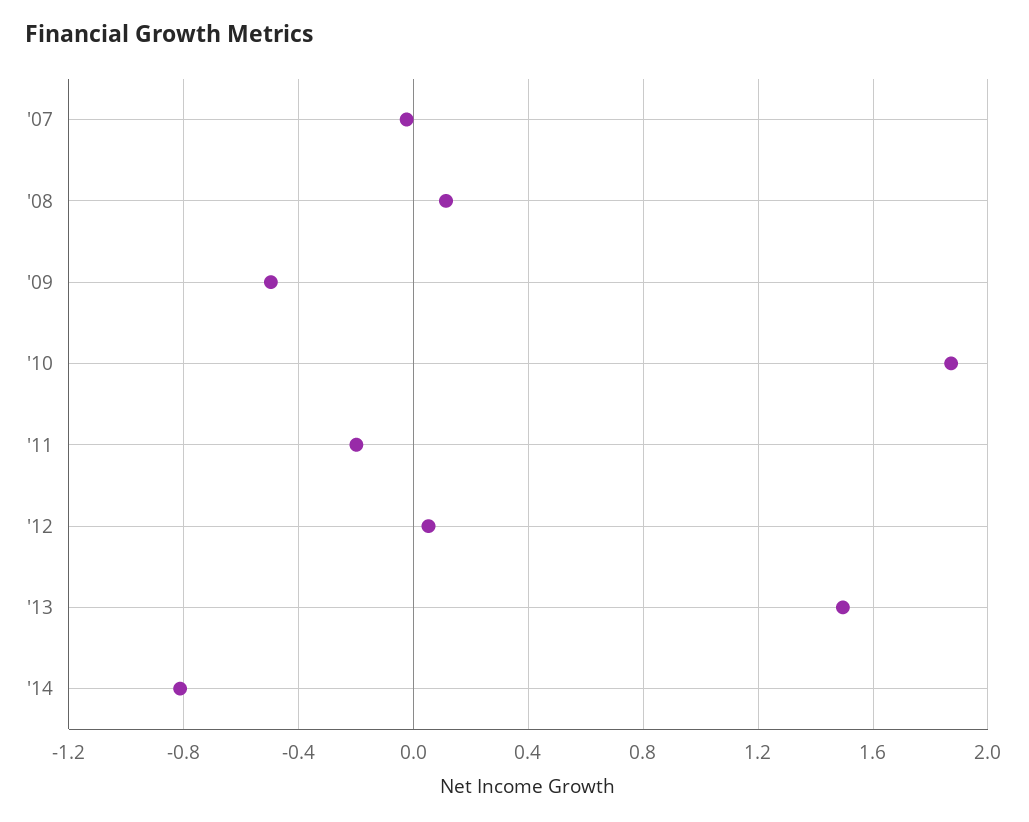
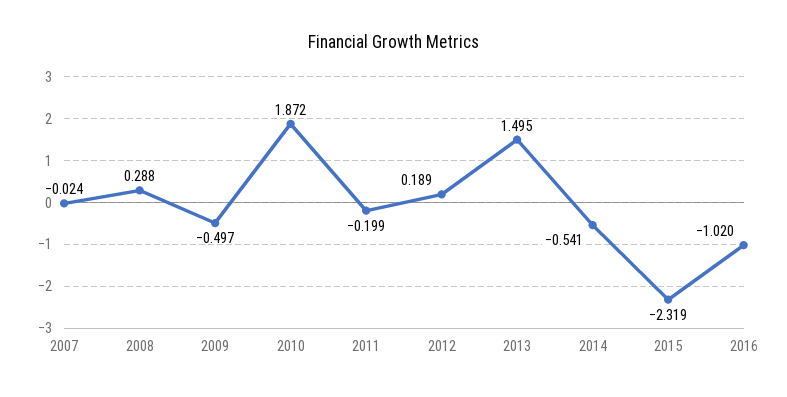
'08: 0.1 -> 0.288
'12: 0.05 -> 0.189
'14: -0.8 -> -0.541
2015: none -> -2.319
2016: none -> -1.02

